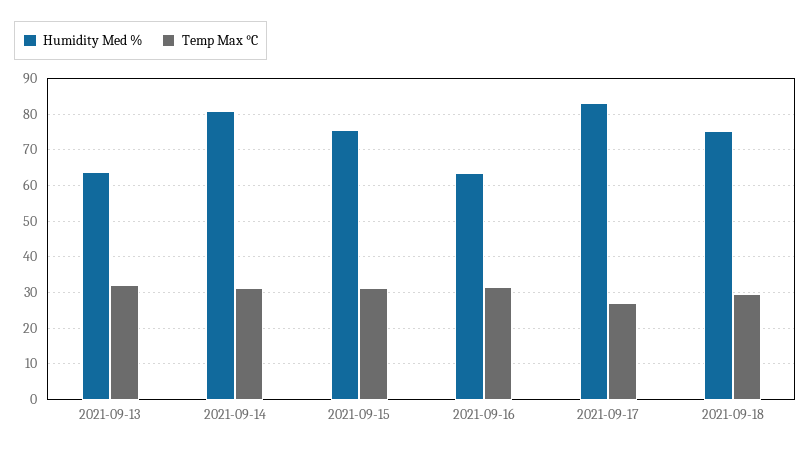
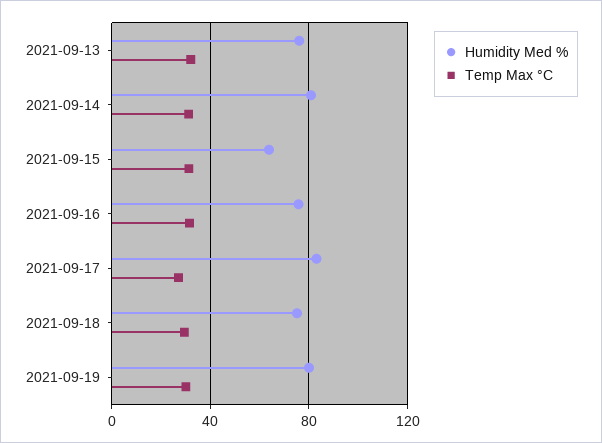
Humidity Med %, 2021-09-13: 64 -> 75
Humidity Med %, 2021-09-15: 76 -> 65
Humidity Med %, 2021-09-16: 64 -> 75
Humidity Med %, 2021-09-19: none -> 80
Temp Max °C, 2021-09-19: none -> 30

